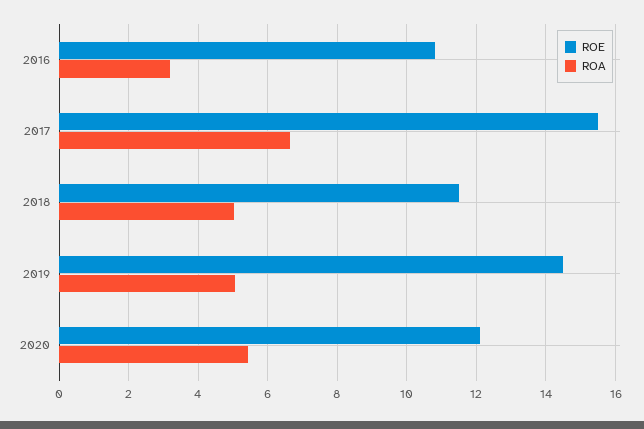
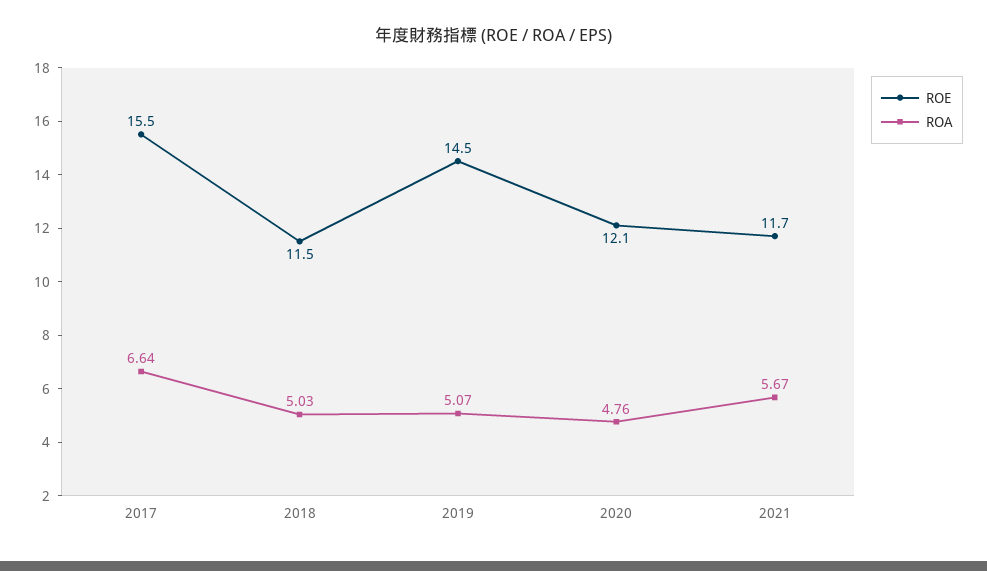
ROE, 2016: 10.8 -> none
ROA, 2016: 3.2 -> none
ROA, 2020: 5.4 -> 4.76
ROE, 2021: none -> 11.7
ROA, 2021: none -> 5.67

